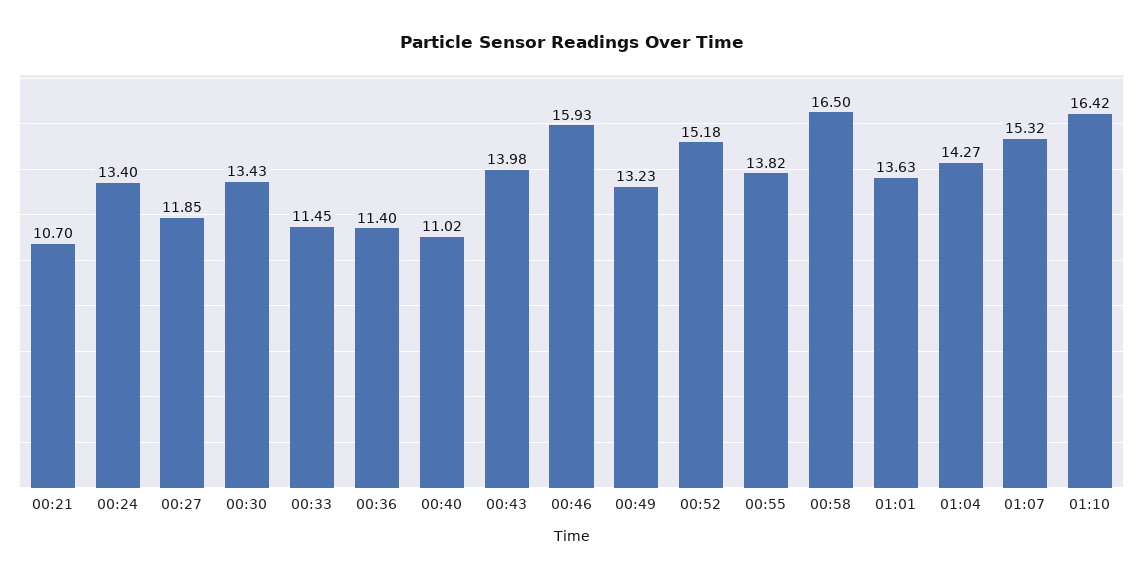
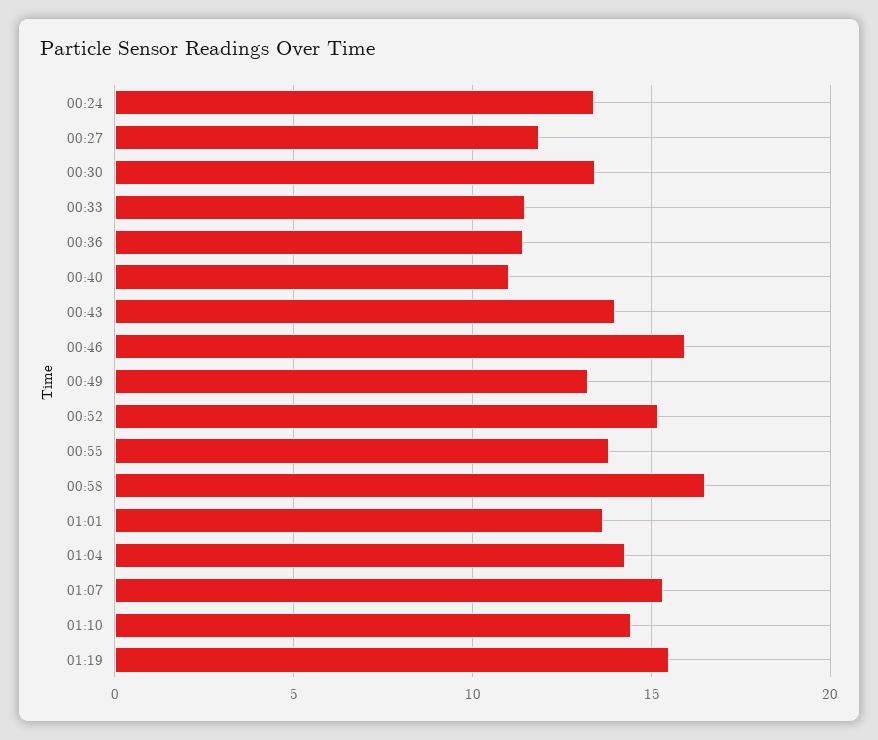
00:21: 10.7 -> none
01:10: 16.42 -> 14.5
01:19: none -> 15.5

